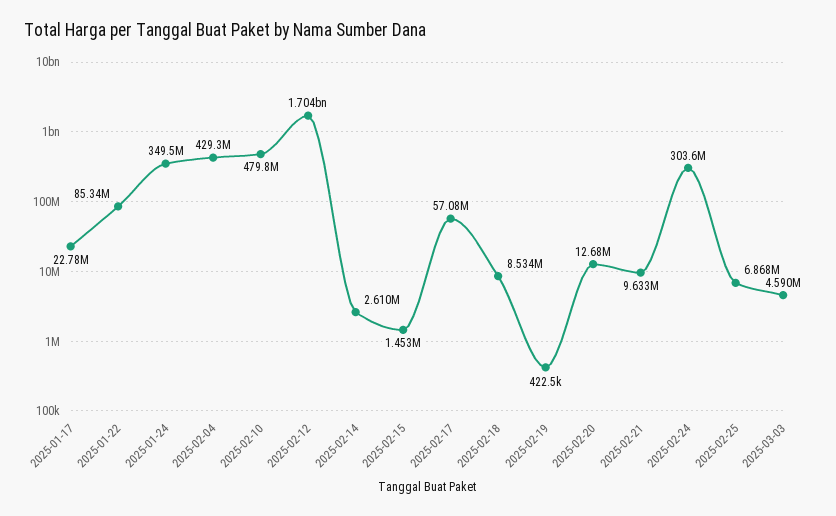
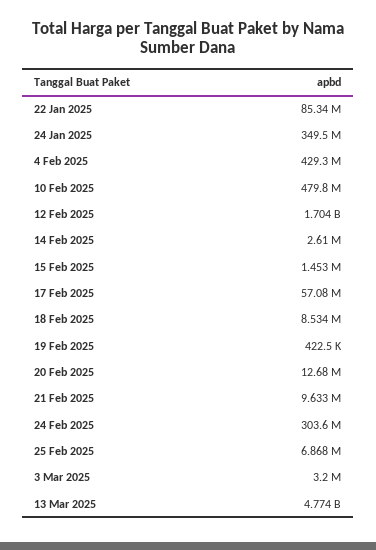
2025-01-17: 22780000 -> none
2025-03-03: 4590000 -> 3200000
13 Mar 2025: none -> 4774000000

